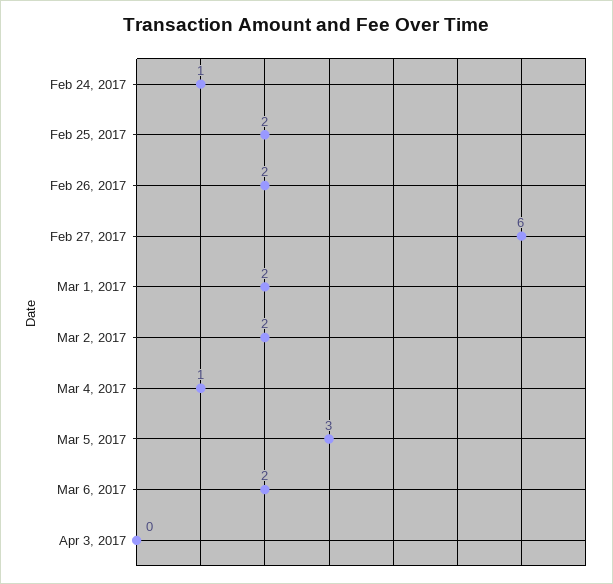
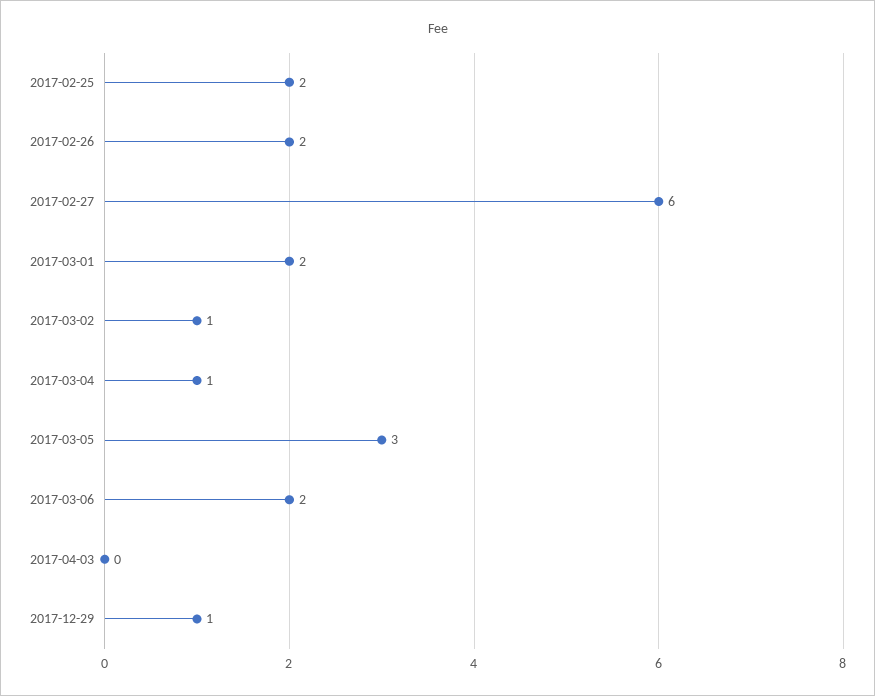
Feb 24, 2017: 1 -> none
Mar 2, 2017: 2 -> 1
2017-12-29: none -> 1

